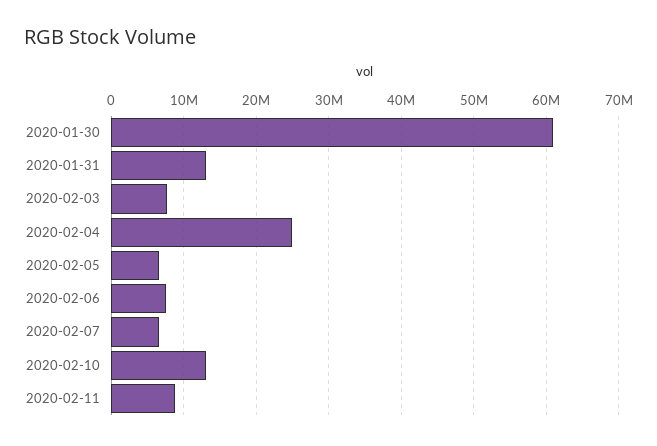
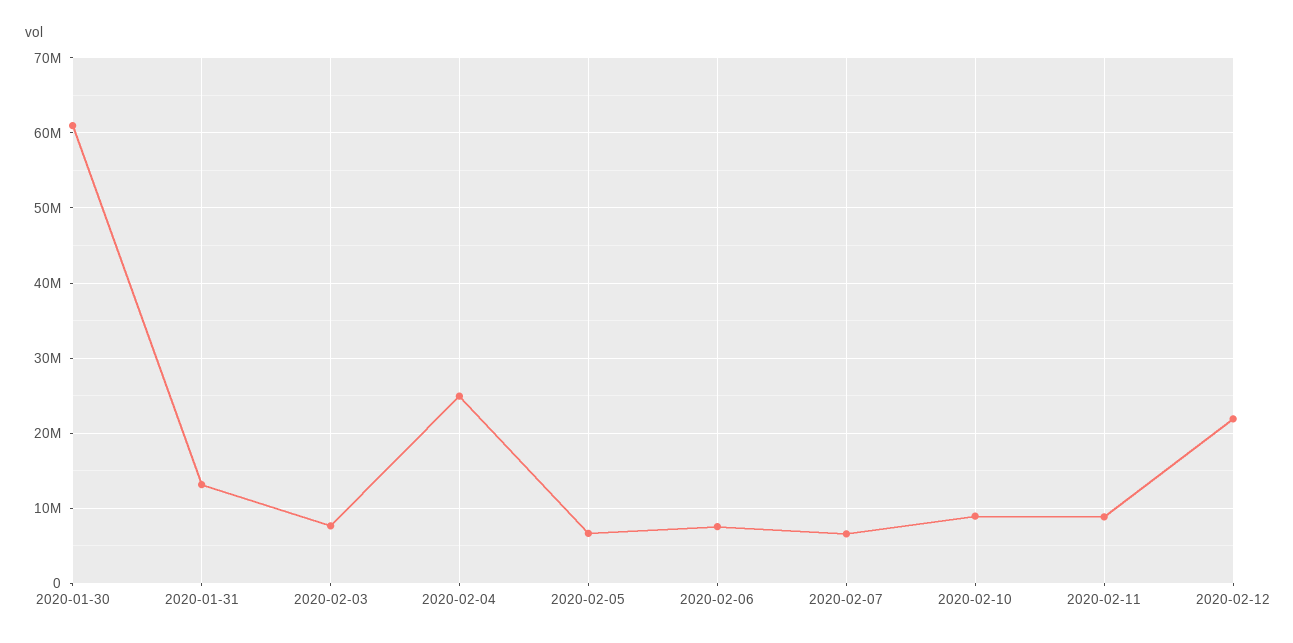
2020-02-10: 13000000 -> 9000000
2020-02-12: none -> 22000000

